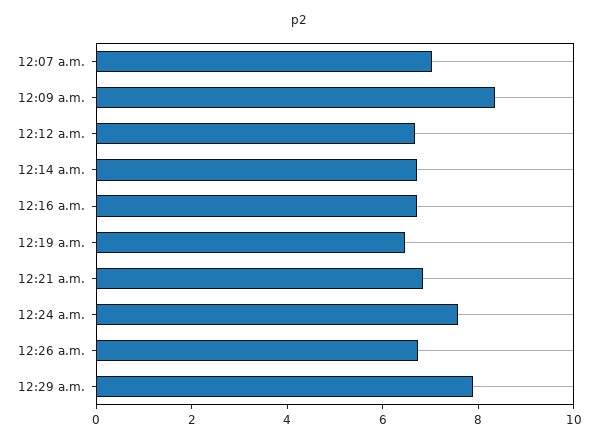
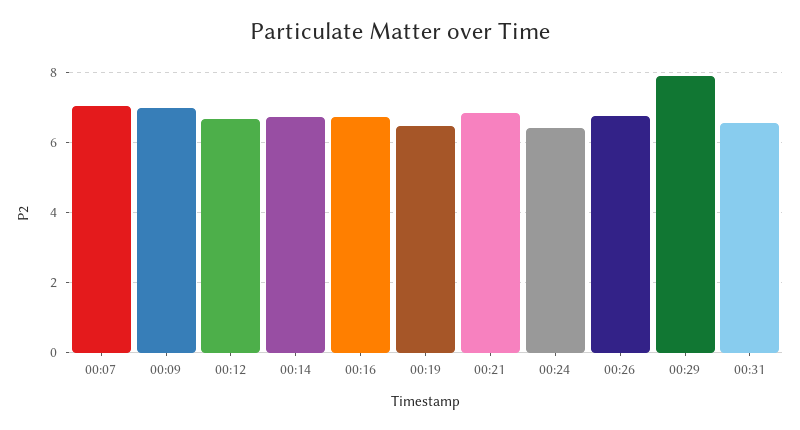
12:09 a.m.: 8.5 -> 7
12:24 a.m.: 7.5 -> 6.4
00:31: none -> 6.6

